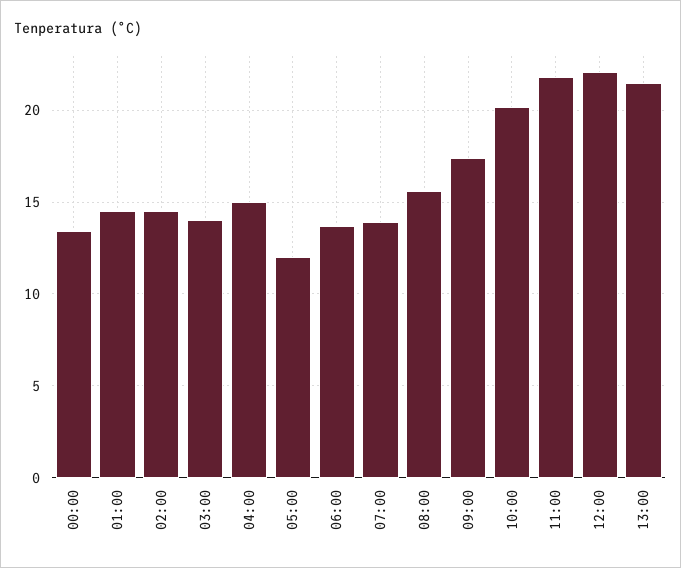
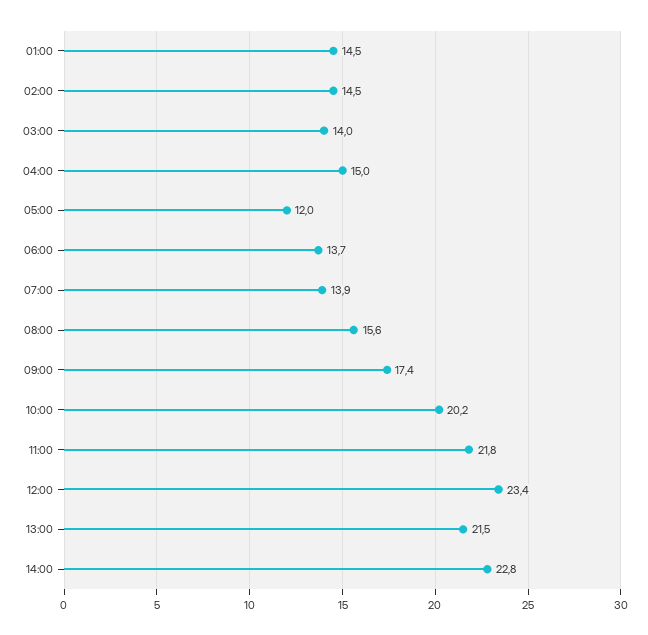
00:00: 13.5 -> none
12:00: 22 -> 23.4
14:00: none -> 22.8

